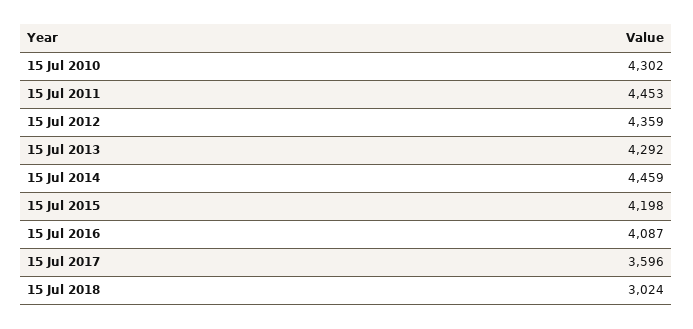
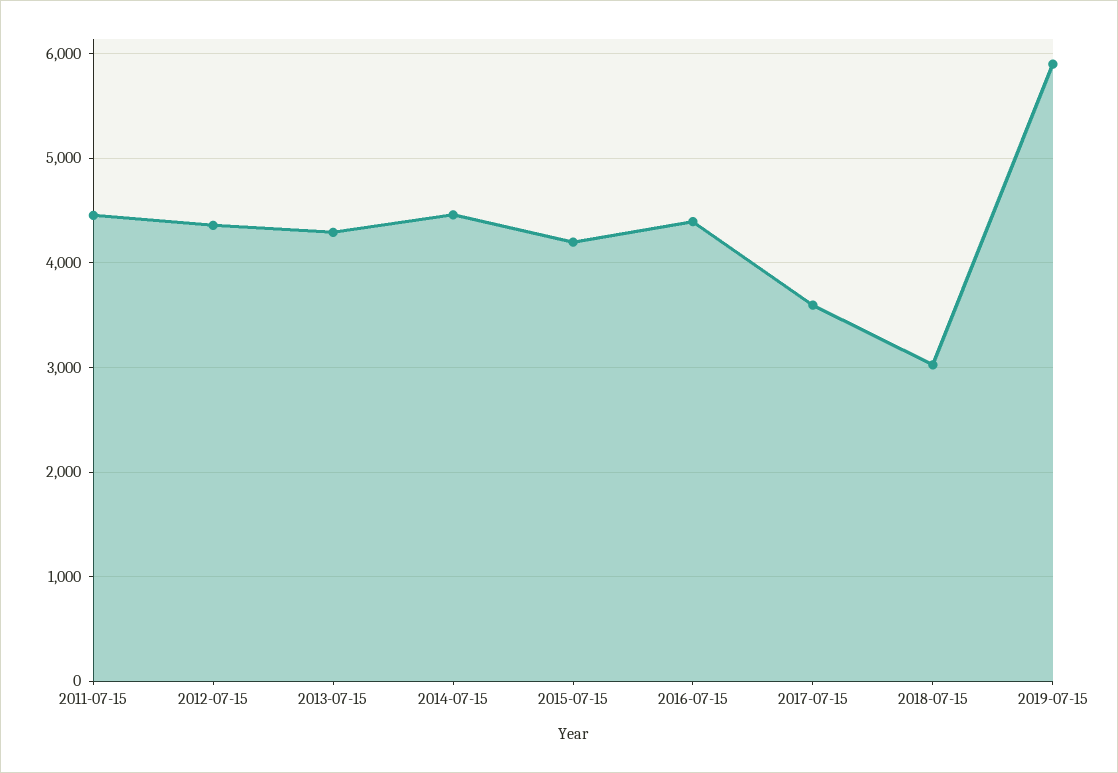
15 Jul 2010: 4302 -> none
15 Jul 2016: 4087 -> 4400
2019-07-15: none -> 5900

